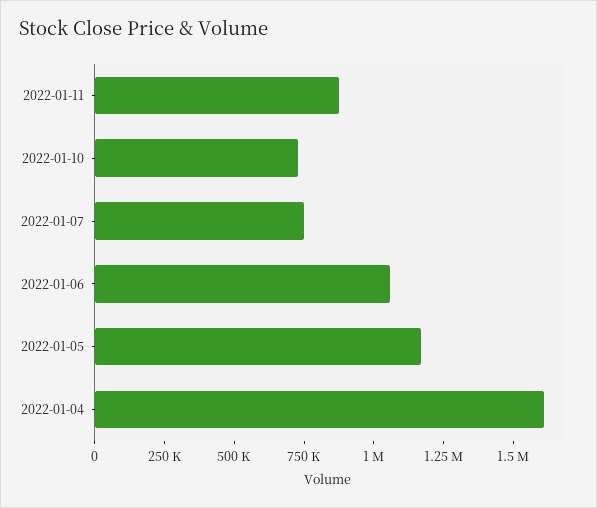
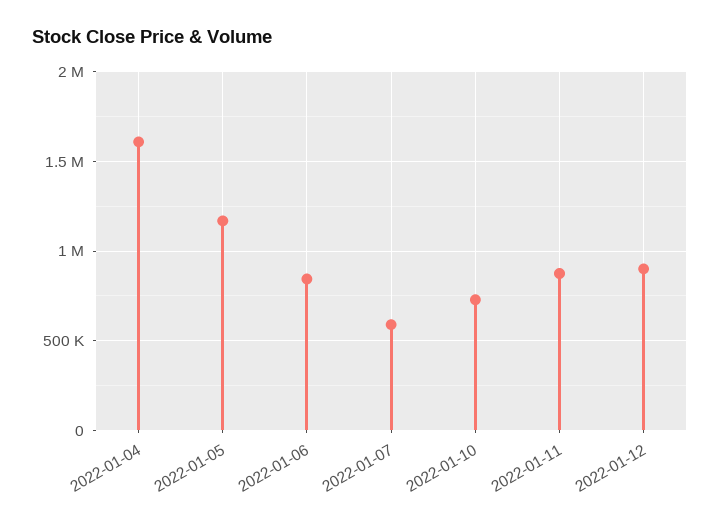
2022-01-07: 750000 -> 600000
2022-01-06: 1050000 -> 850000
2022-01-12: none -> 900000

